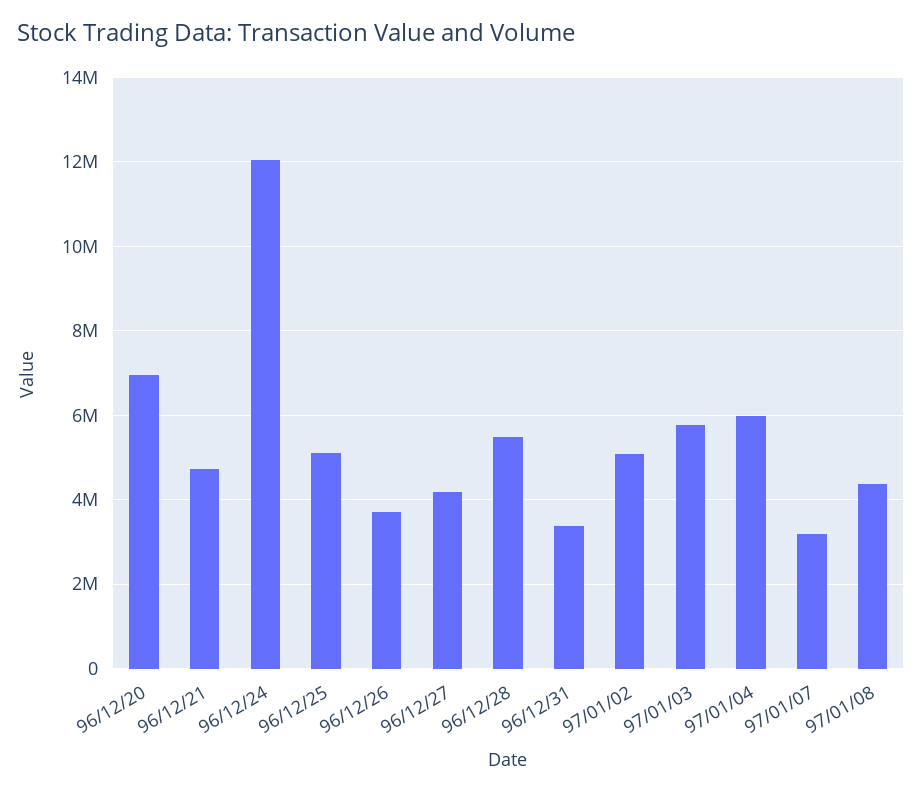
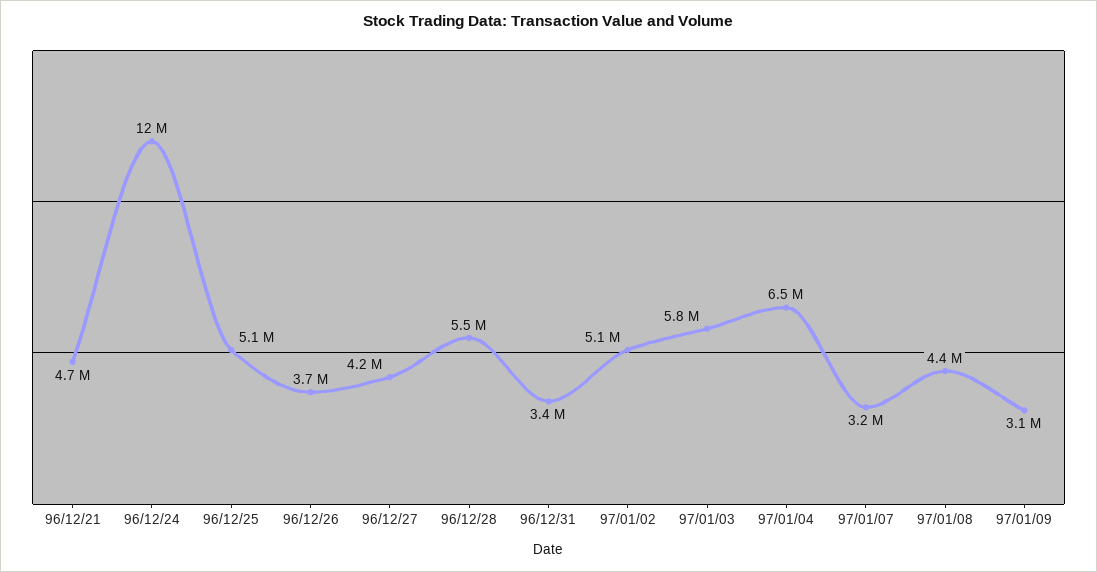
96/12/20: 7000000 -> none
97/01/04: 6000000 -> 6500000
97/01/09: none -> 3100000

